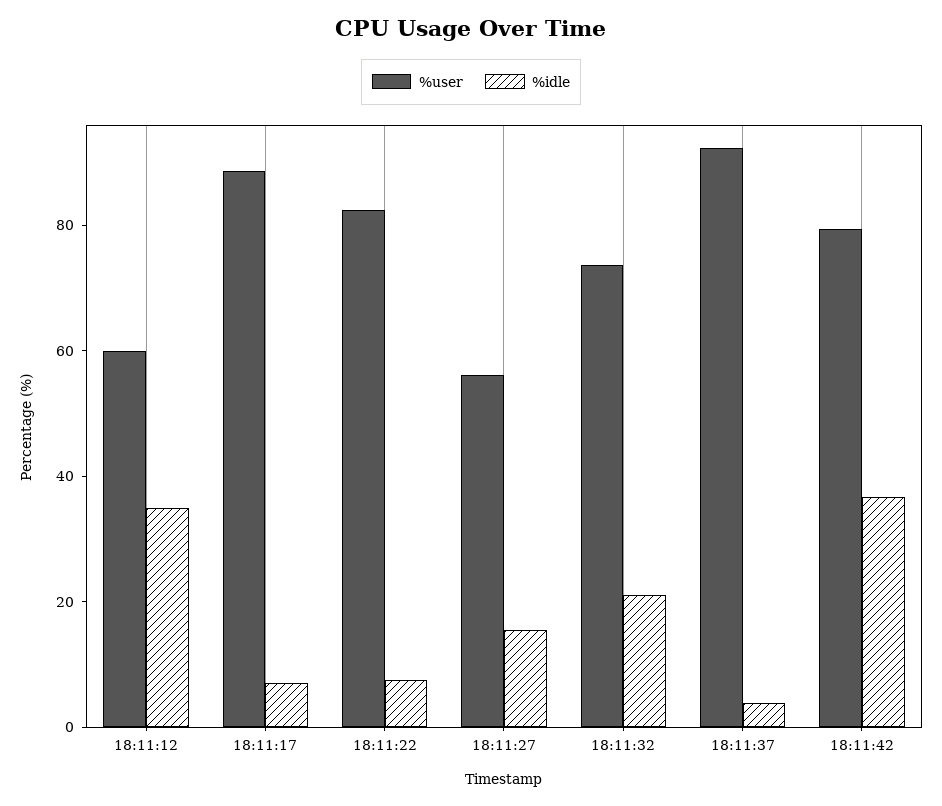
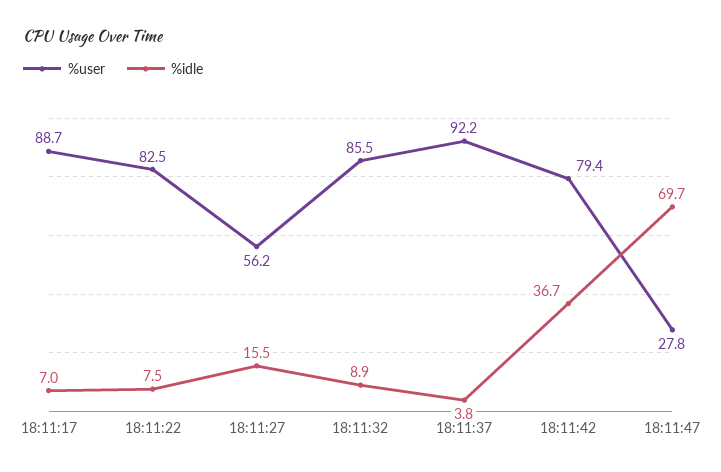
%user, 18:11:12: 60 -> none
%idle, 18:11:12: 35 -> none
%user, 18:11:32: 75 -> 85.5
%idle, 18:11:32: 20 -> 8.9
%user, 18:11:47: none -> 27.8
%idle, 18:11:47: none -> 69.7

